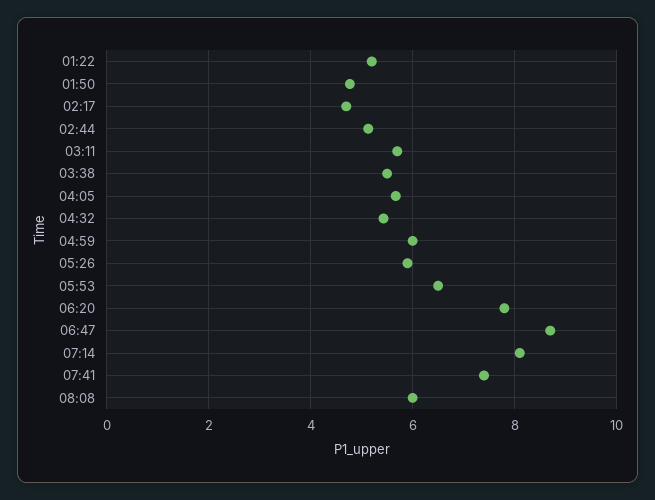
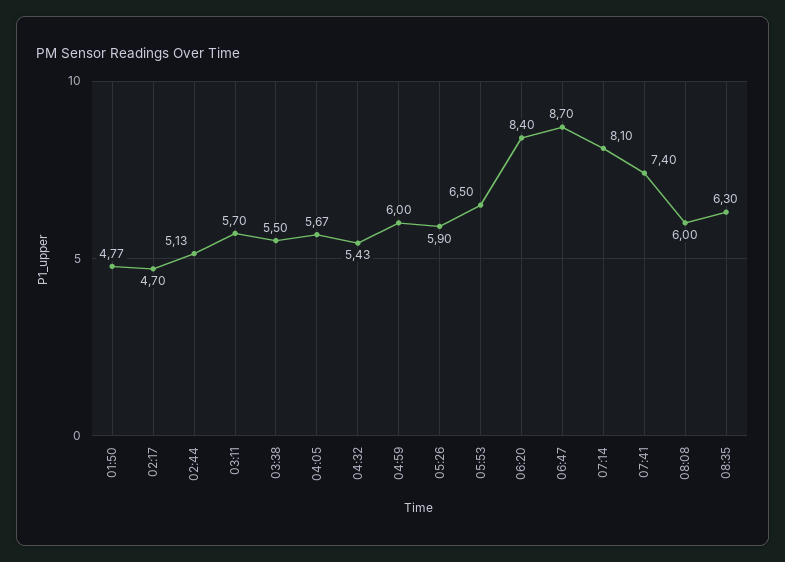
01:22: 5.2 -> none
06:20: 7.8 -> 8.4
08:35: none -> 6.3

